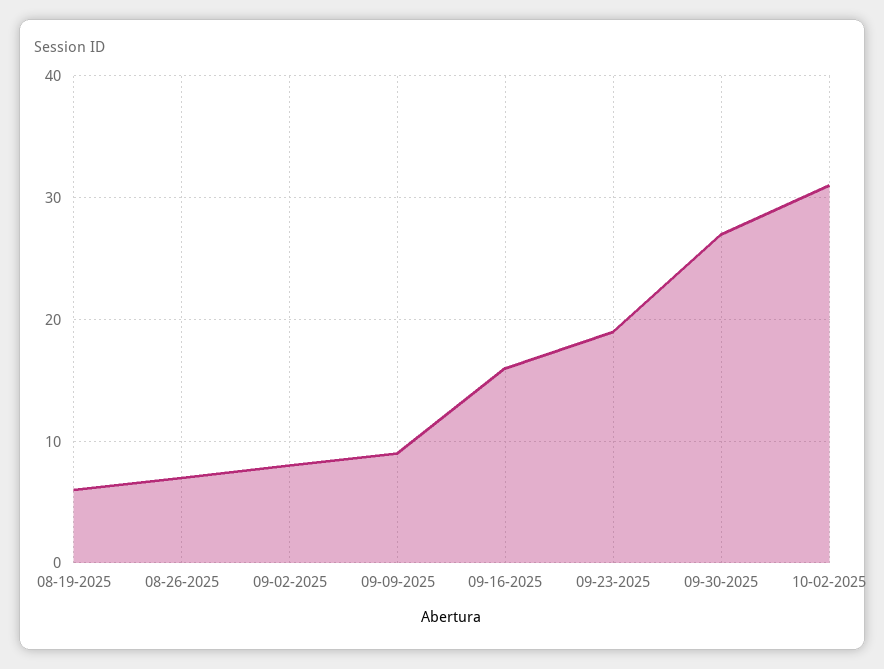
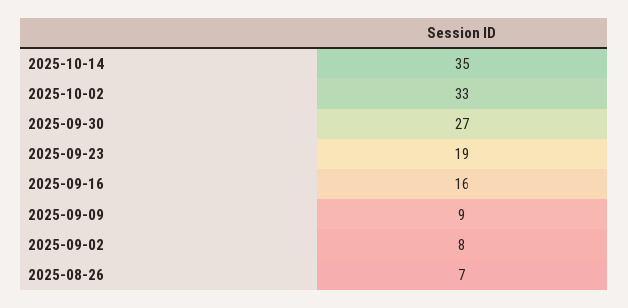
08-19-2025: 6 -> none
10-02-2025: 31 -> 33
2025-10-14: none -> 35

